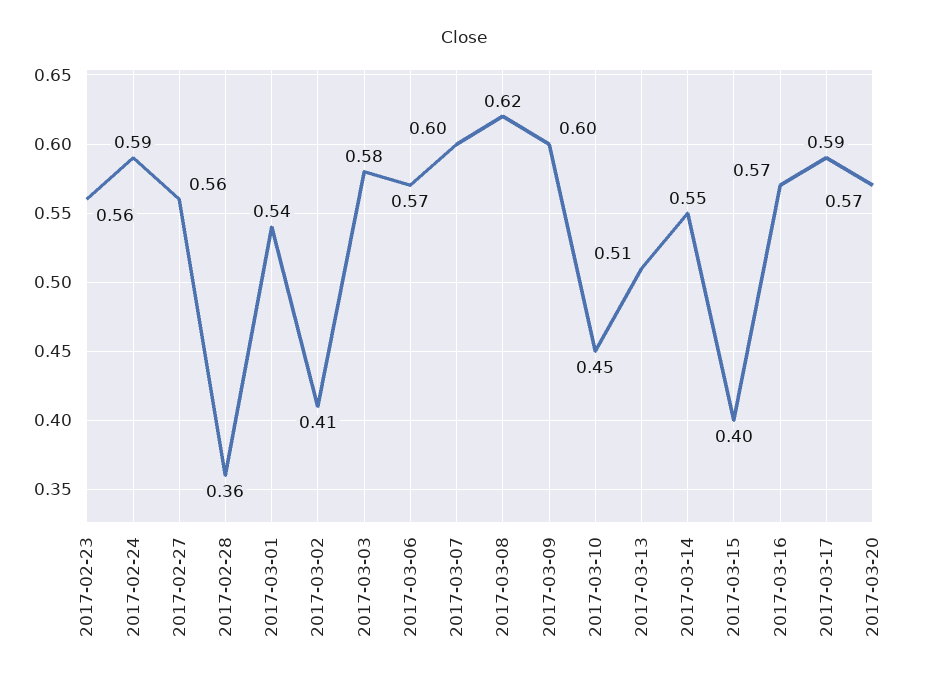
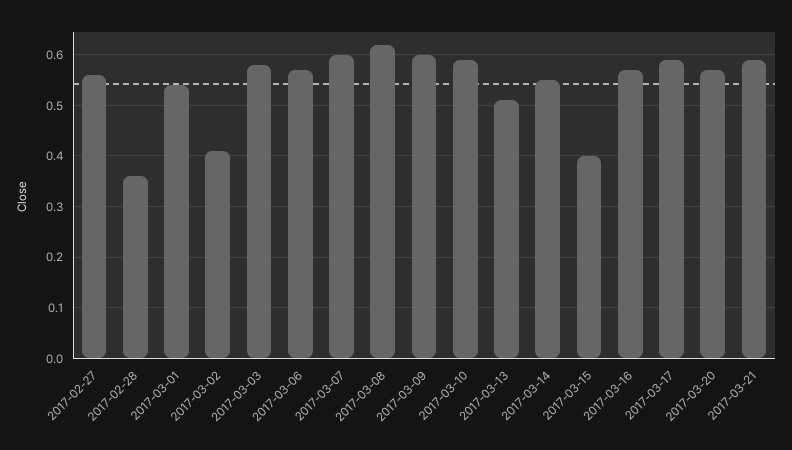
2017-02-23: 0.56 -> none
2017-02-24: 0.59 -> none
2017-03-10: 0.45 -> 0.6
2017-03-21: none -> 0.6

